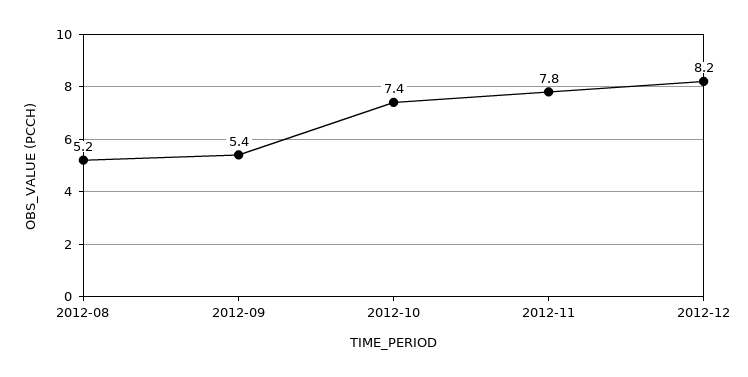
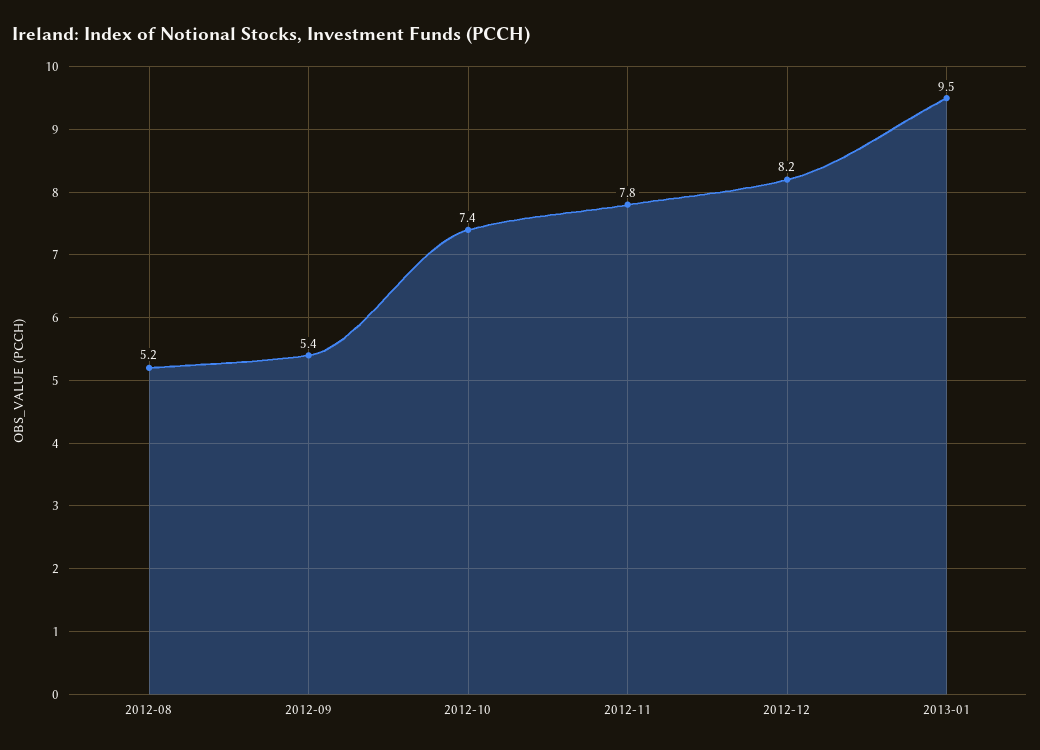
2013-01: none -> 9.5

